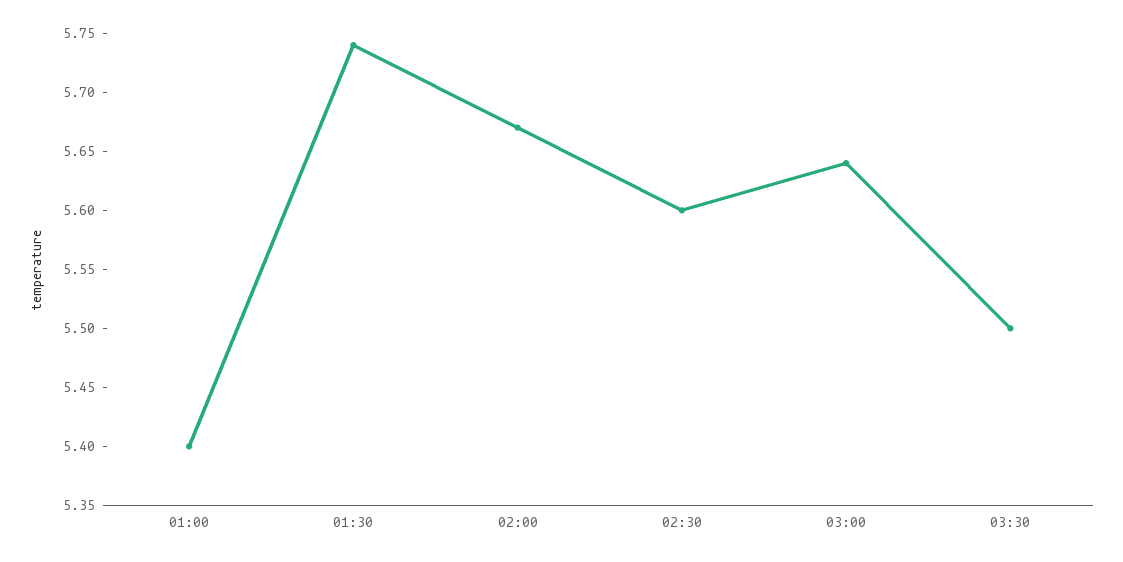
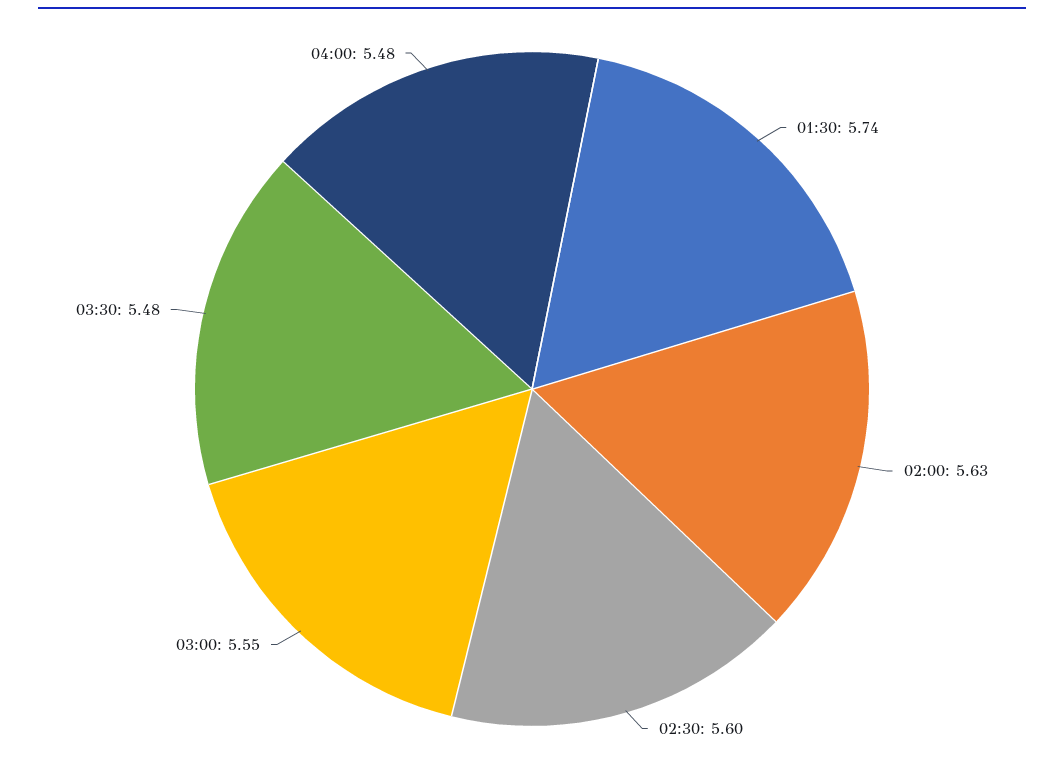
01:00: 5.4 -> none
02:00: 5.67 -> 5.63
03:00: 5.64 -> 5.55
03:30: 5.5 -> 5.48
04:00: none -> 5.48

